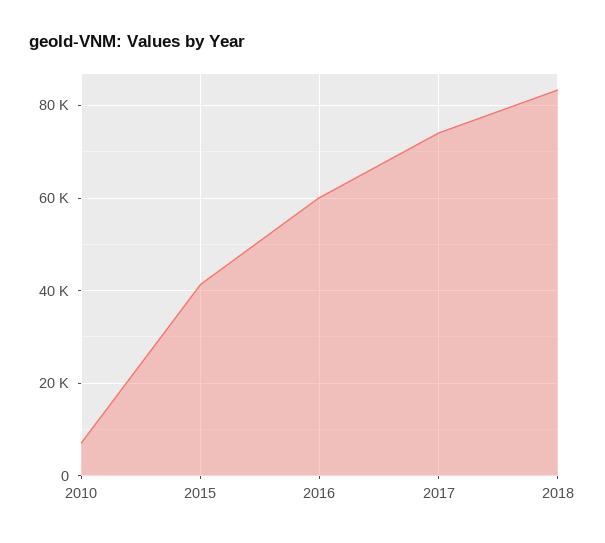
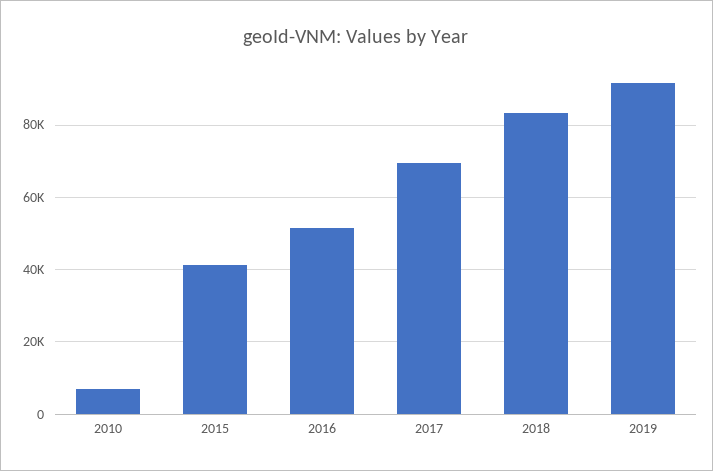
2016: 60000 -> 52000
2017: 74000 -> 70000
2019: none -> 92000

